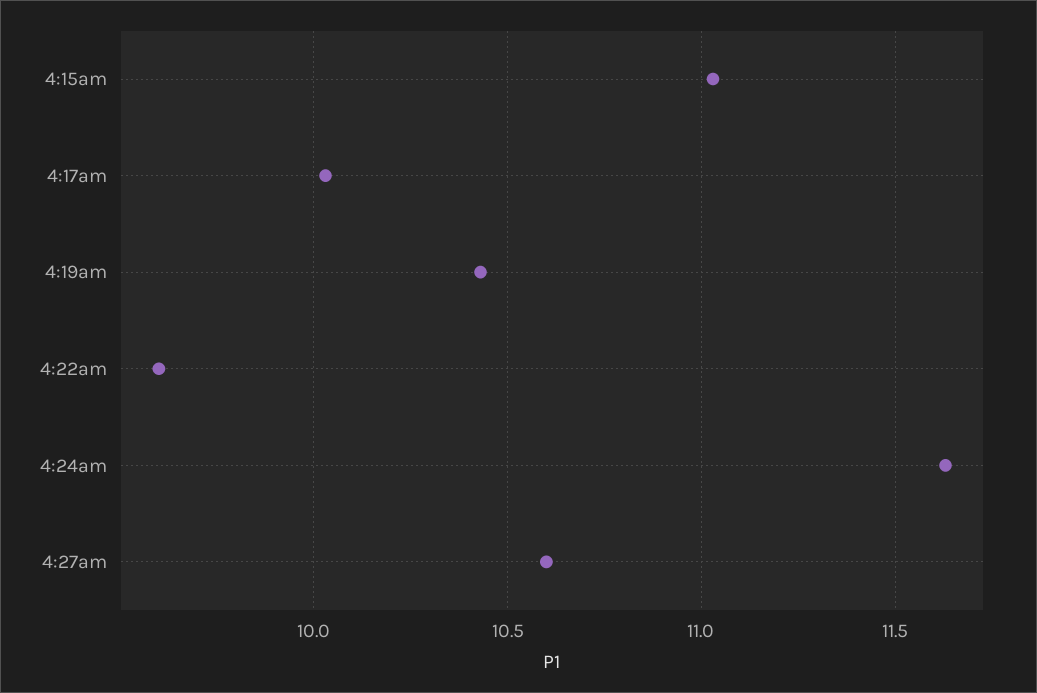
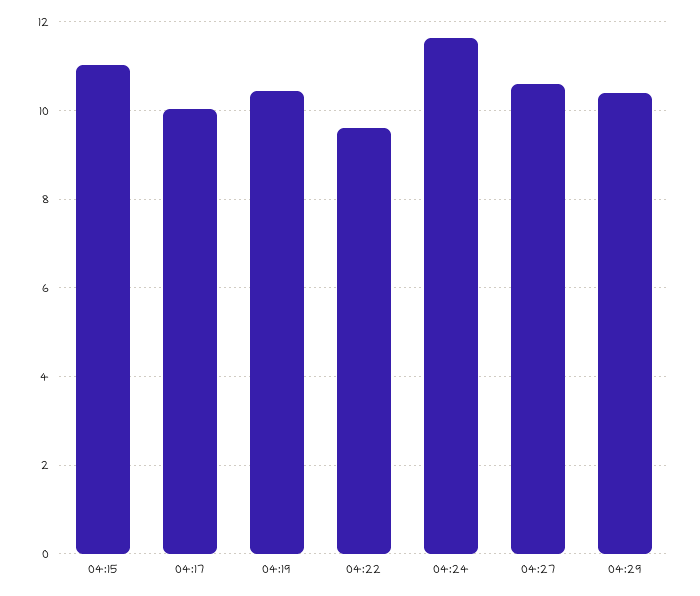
04:29: none -> 10.4

